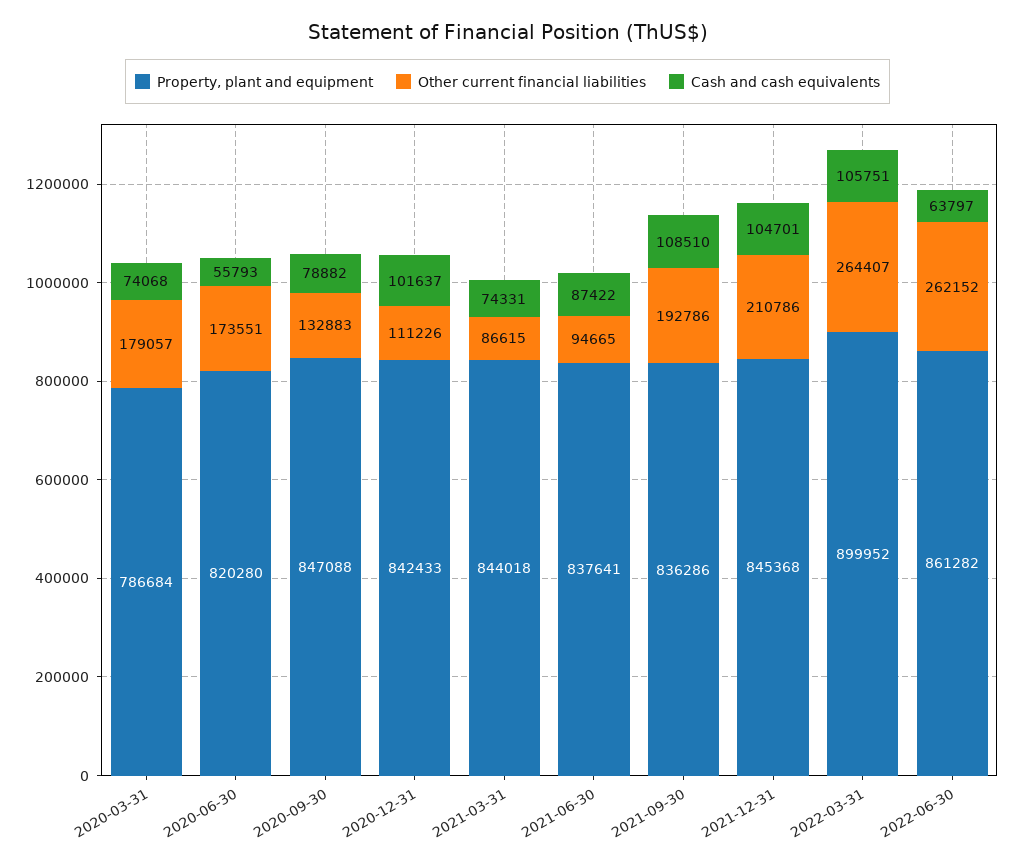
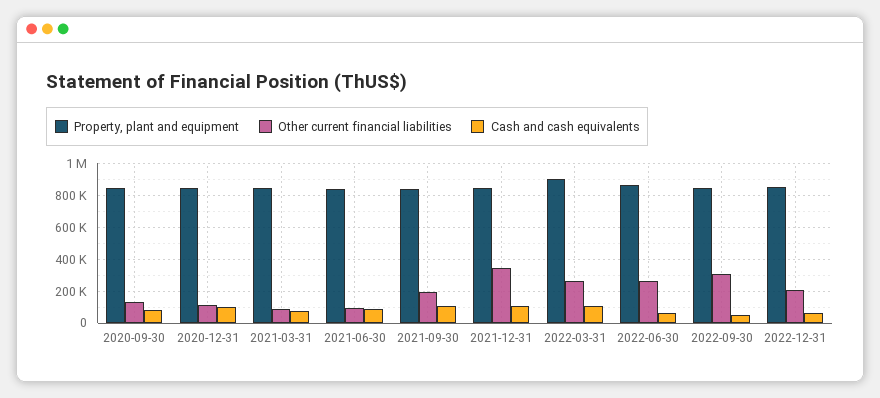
Property, plant and equipment, 2020-03-31: 786684 -> none
Other current financial liabilities, 2020-03-31: 179057 -> none
Cash and cash equivalents, 2020-03-31: 74068 -> none
Property, plant and equipment, 2020-06-30: 820280 -> none
Other current financial liabilities, 2020-06-30: 173551 -> none
Cash and cash equivalents, 2020-06-30: 55793 -> none
Other current financial liabilities, 2021-12-31: 210786 -> 350000
Property, plant and equipment, 2022-09-30: none -> 850000
Other current financial liabilities, 2022-09-30: none -> 300000
Cash and cash equivalents, 2022-09-30: none -> 50000
Property, plant and equipment, 2022-12-31: none -> 850000
Other current financial liabilities, 2022-12-31: none -> 200000
Cash and cash equivalents, 2022-12-31: none -> 50000

